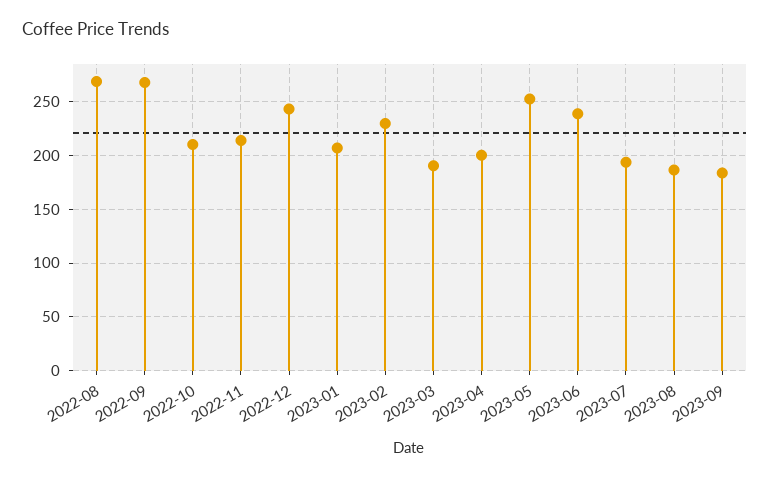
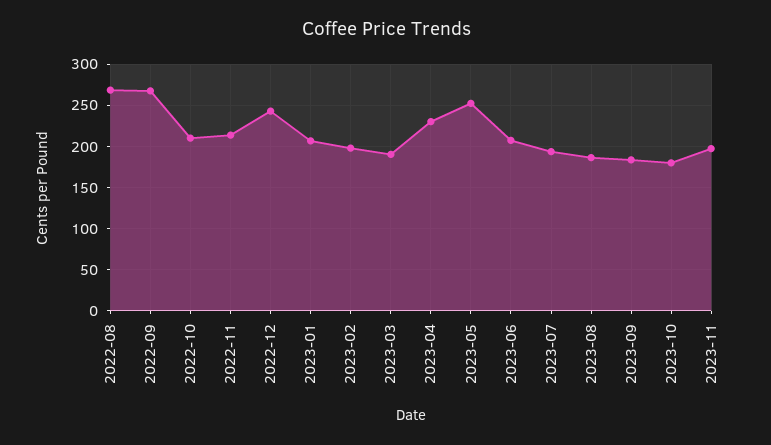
2023-02: 230 -> 200
2023-04: 200 -> 230
2023-06: 240 -> 210
2023-10: none -> 180
2023-11: none -> 200

